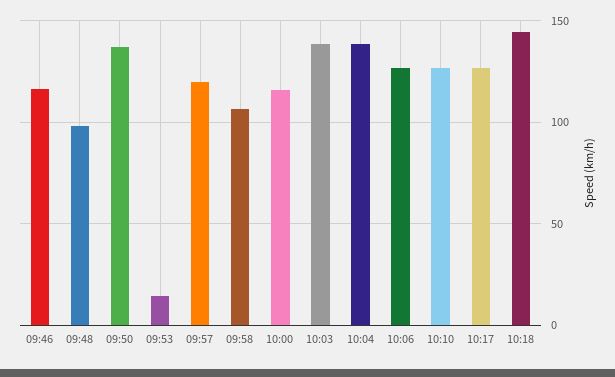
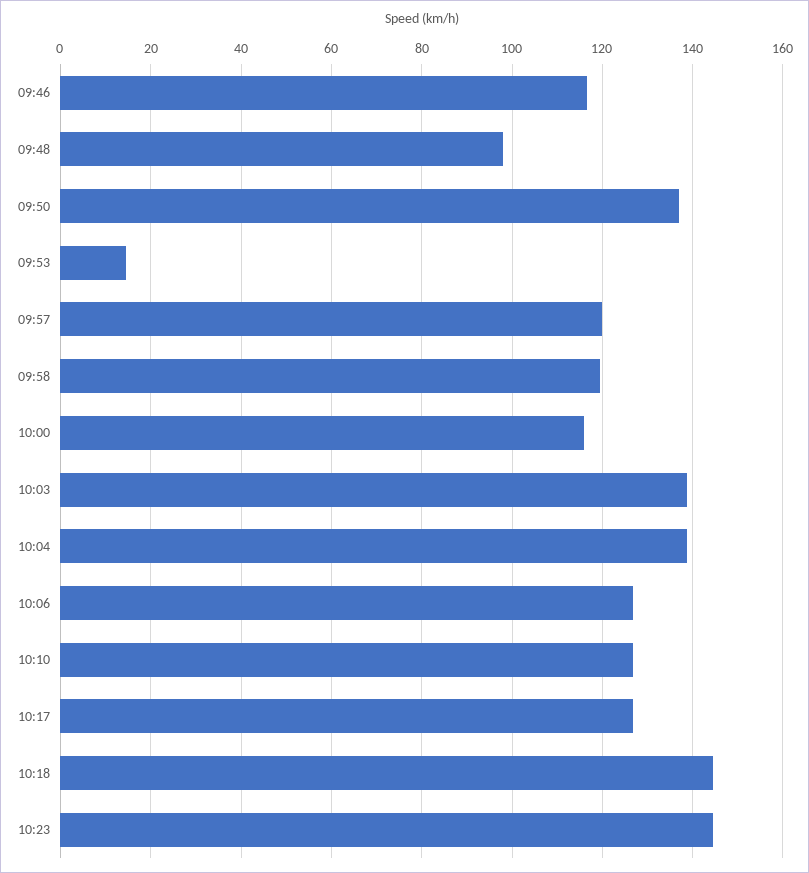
09:58: 105 -> 120
10:23: none -> 144

